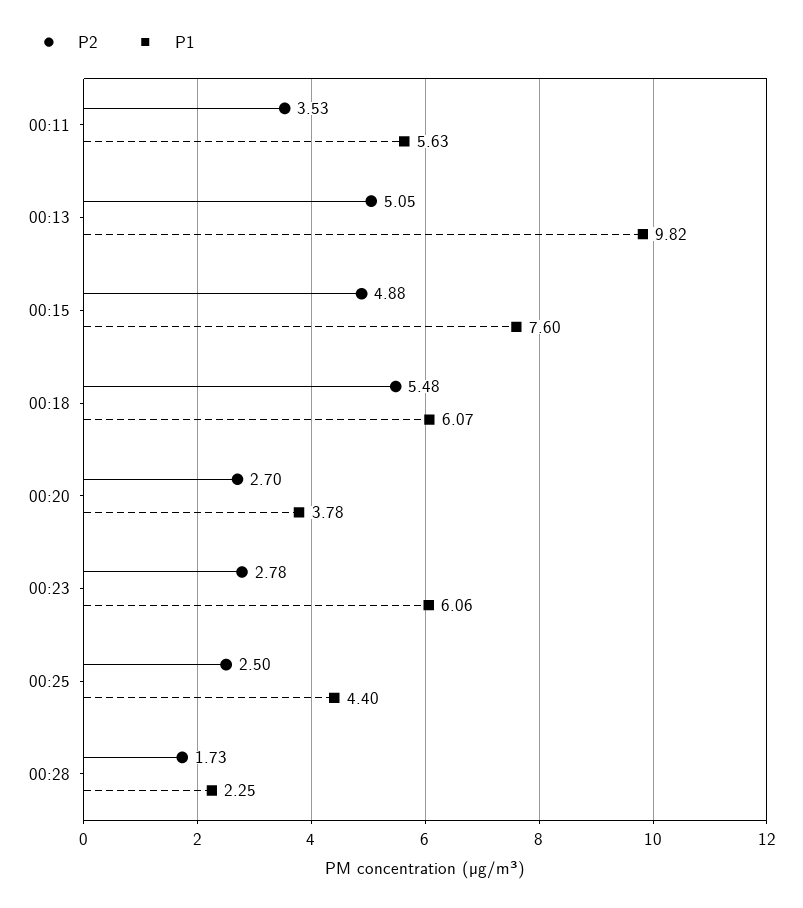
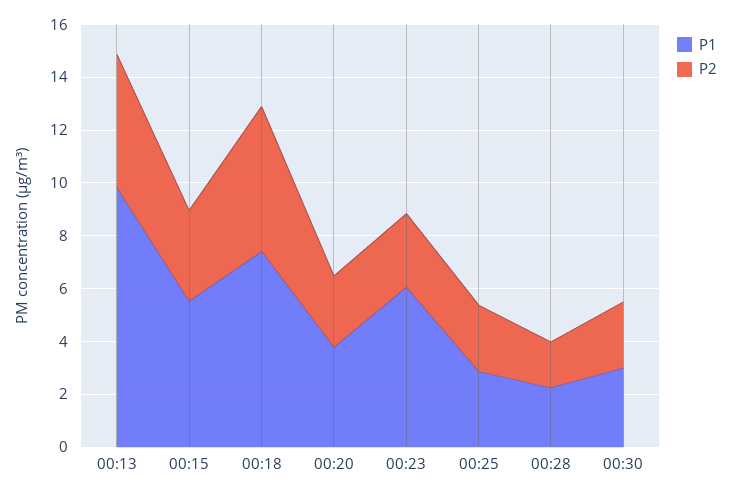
P2, 00:11: 3.53 -> none
P1, 00:11: 5.63 -> none
P2, 00:15: 4.88 -> 3.5
P1, 00:15: 7.6 -> 5.5
P1, 00:18: 6.07 -> 7.5
P1, 00:25: 4.4 -> 3
P1, 00:30: none -> 3
P2, 00:30: none -> 2.5

